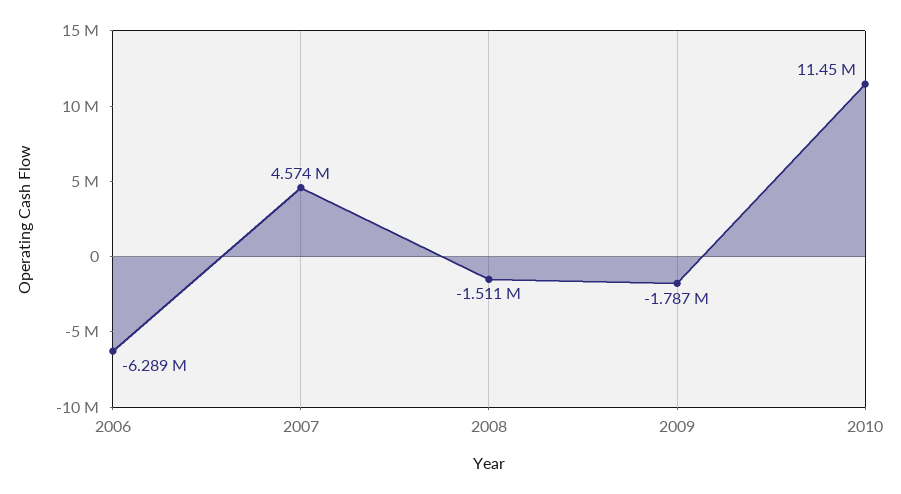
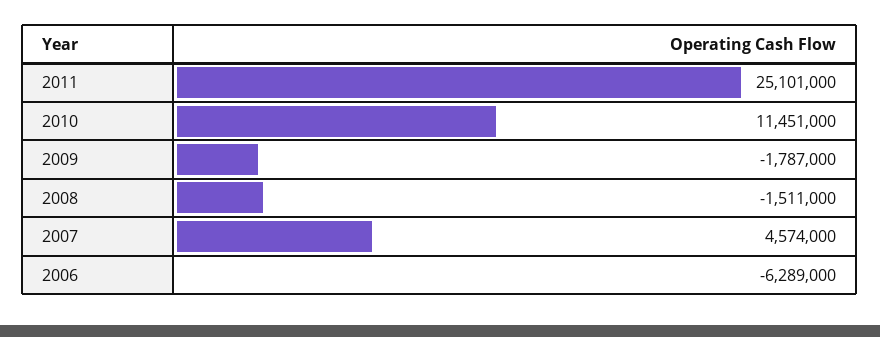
2011: none -> 25101000

